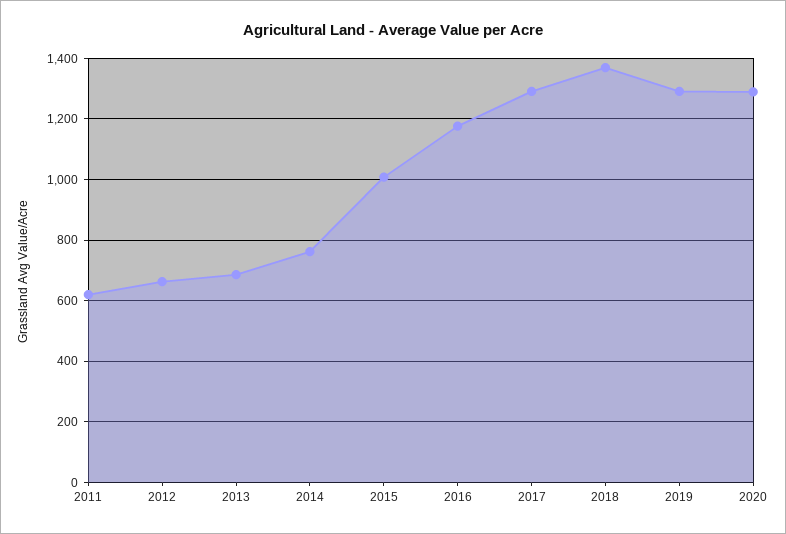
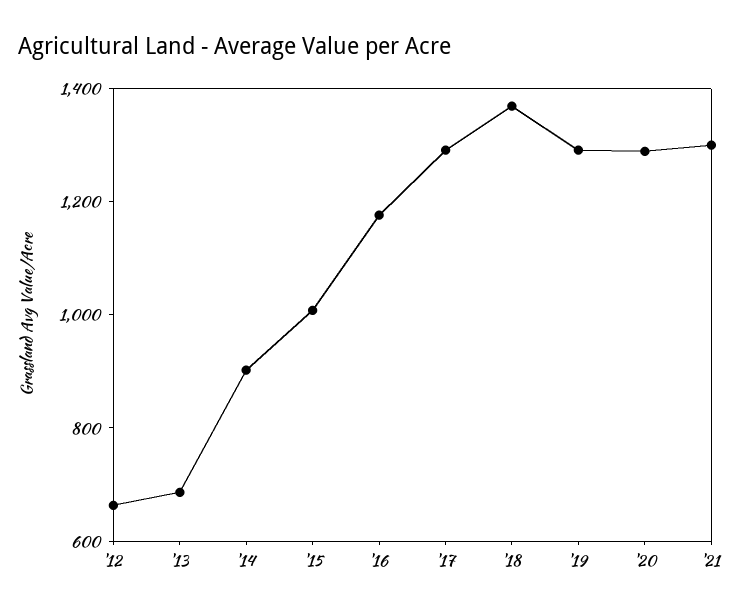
2011: 620 -> none
2014: 760 -> 900
'21: none -> 1300

